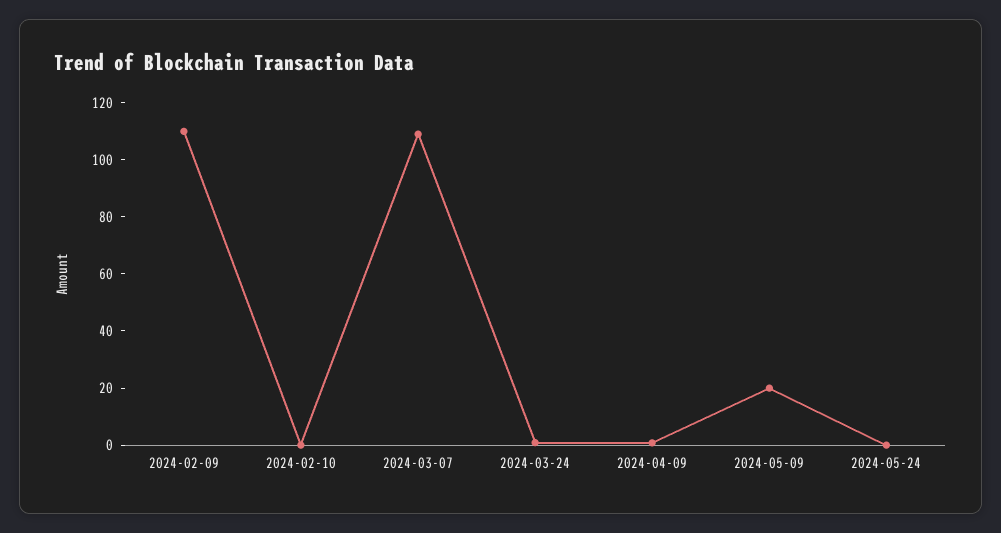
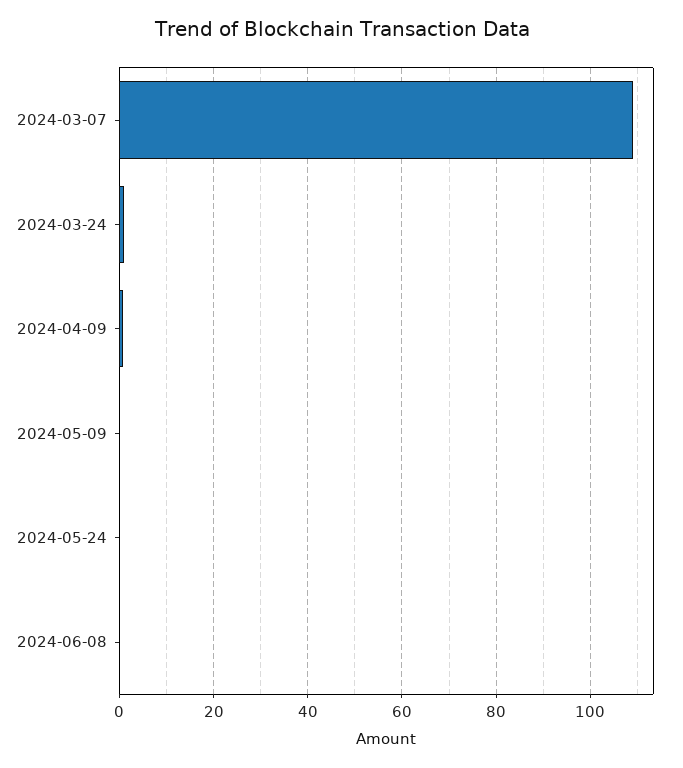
2024-02-09: 110 -> none
2024-02-10: 0 -> none
2024-05-09: 20 -> 0
2024-06-08: none -> 0

